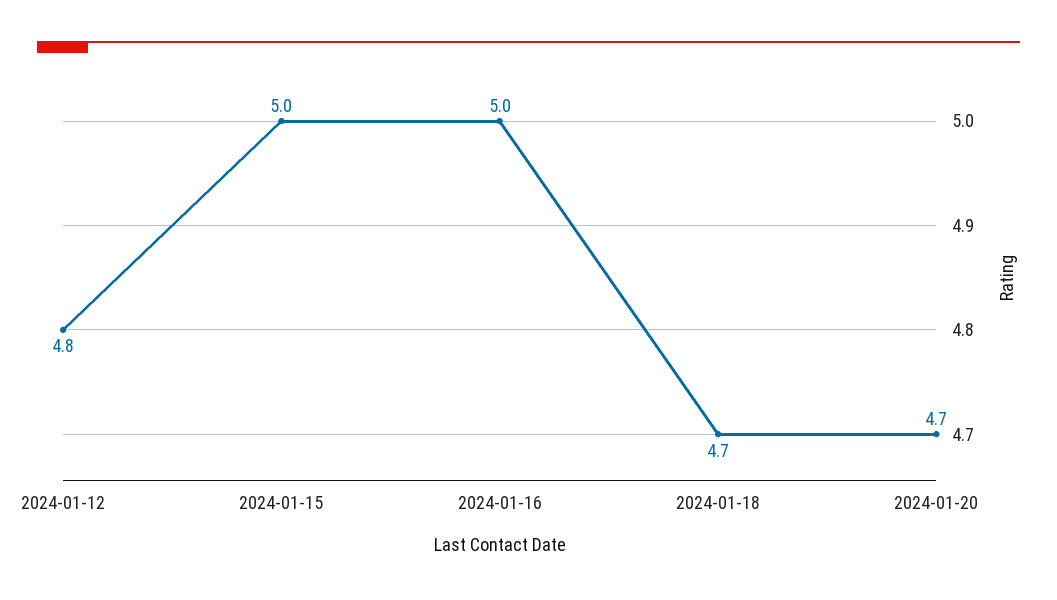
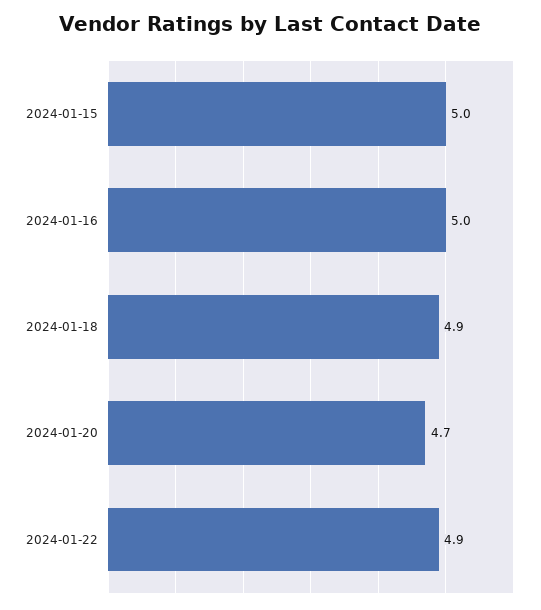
2024-01-12: 4.8 -> none
2024-01-18: 4.7 -> 4.9
2024-01-22: none -> 4.9

